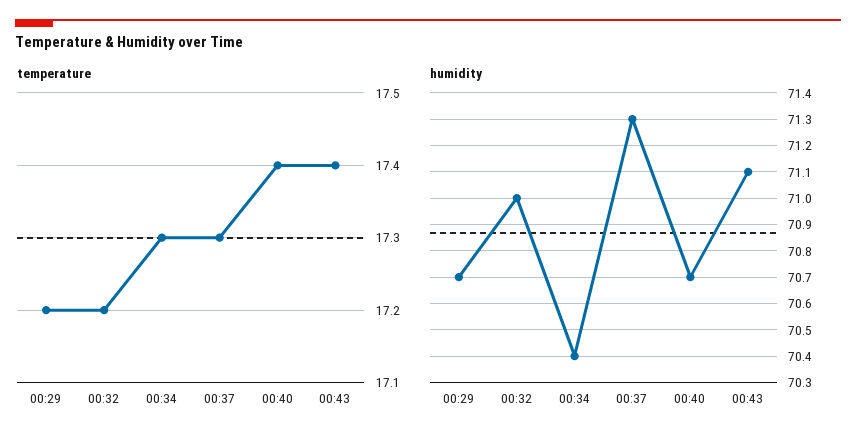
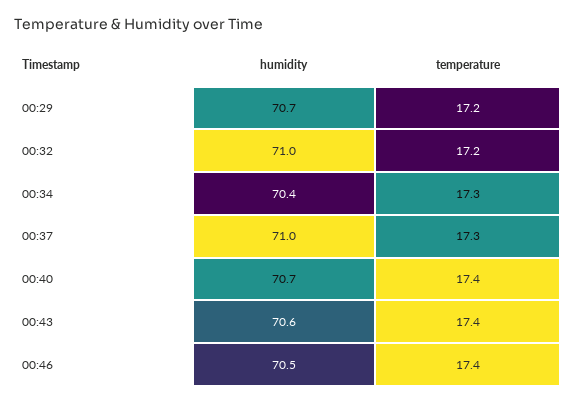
humidity, 00:37: 71.3 -> 71
humidity, 00:43: 71.1 -> 70.6
humidity, 00:46: none -> 70.5
temperature, 00:46: none -> 17.4

